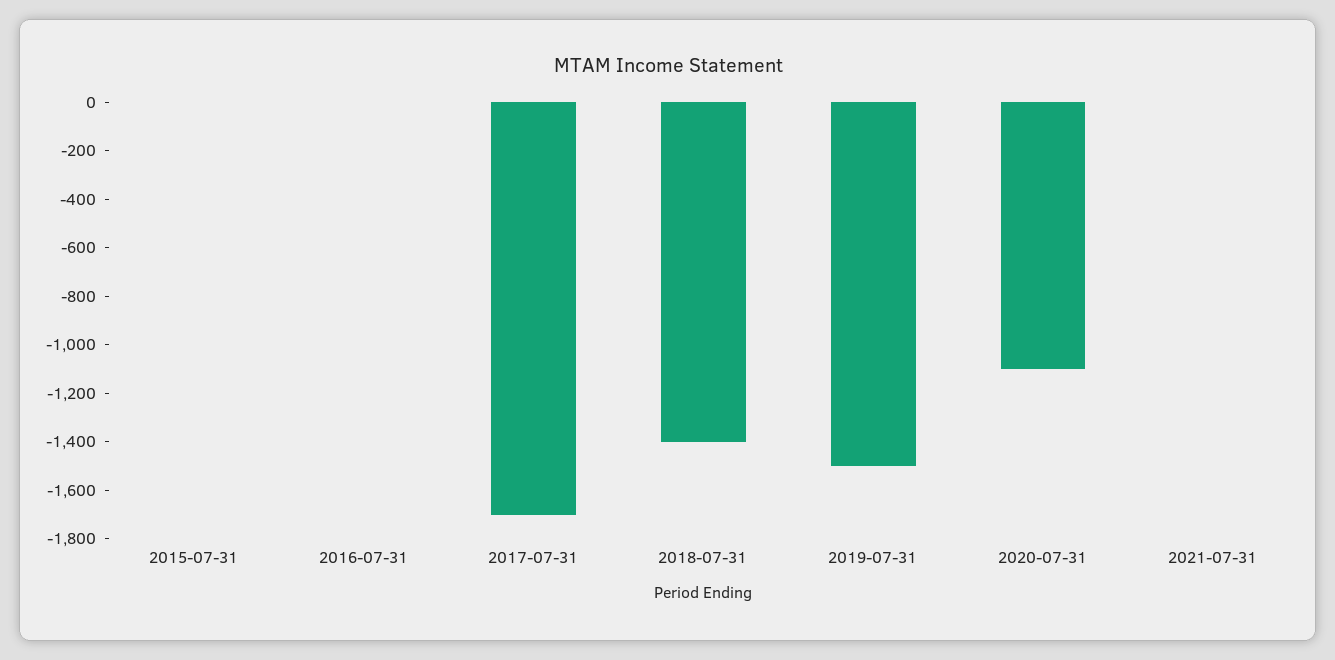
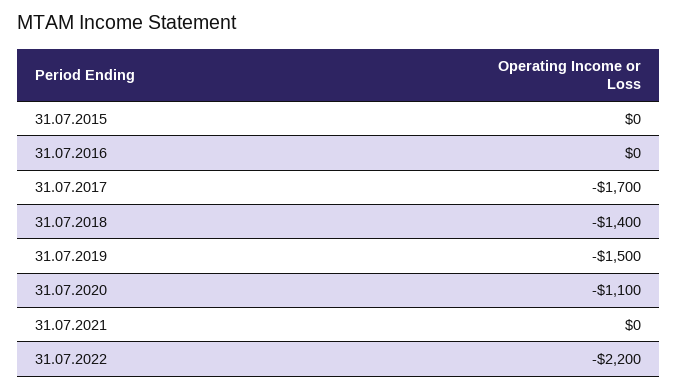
31.07.2022: none -> -2200

